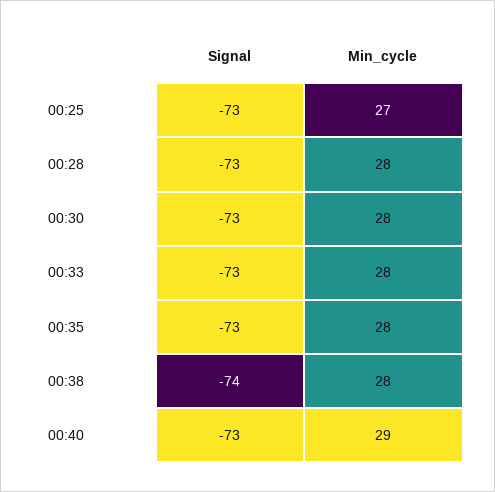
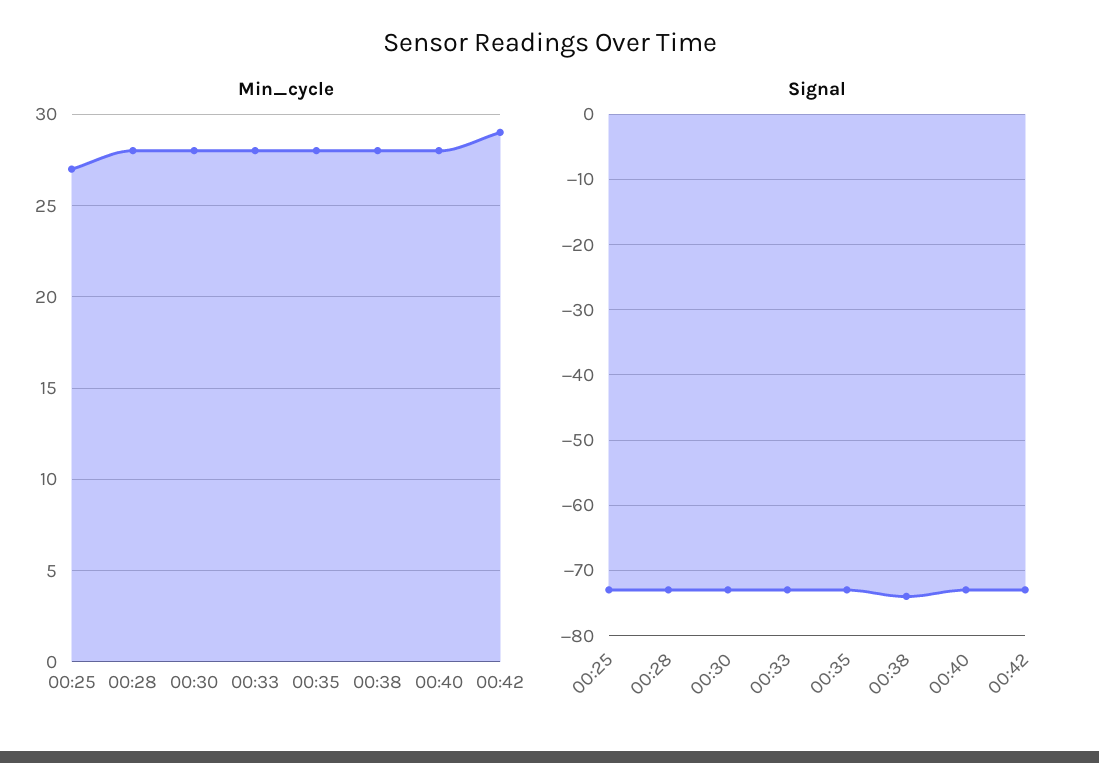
Min_cycle, 00:40: 29 -> 28
Min_cycle, 00:42: none -> 29
Signal, 00:42: none -> -73

